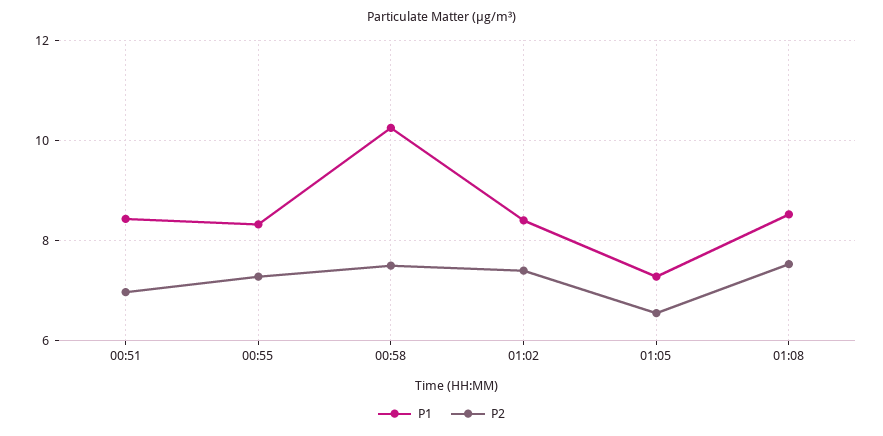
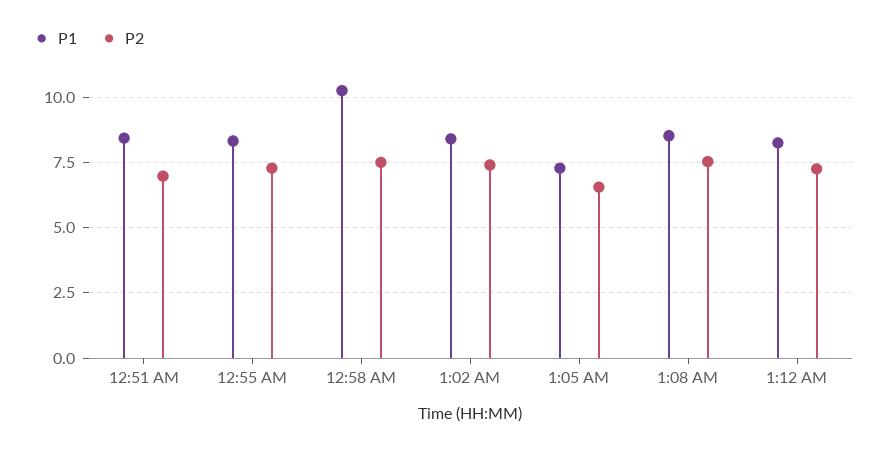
P1, 1:12 AM: none -> 8.25
P2, 1:12 AM: none -> 7.25

